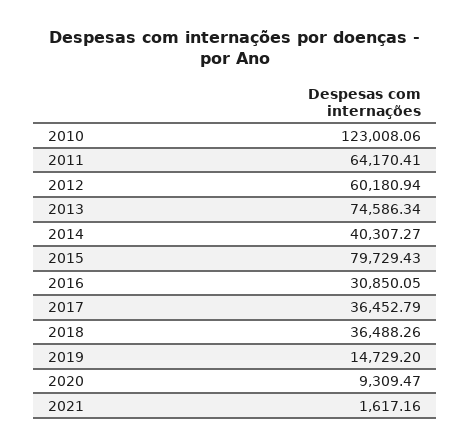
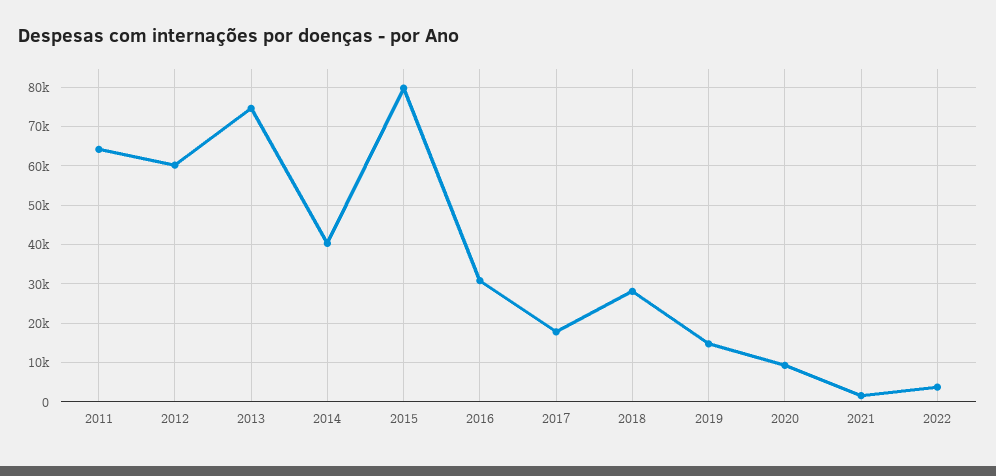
2010: 123008.06 -> none
2017: 36452.79 -> 18000
2018: 36488.26 -> 28000
2022: none -> 4000

